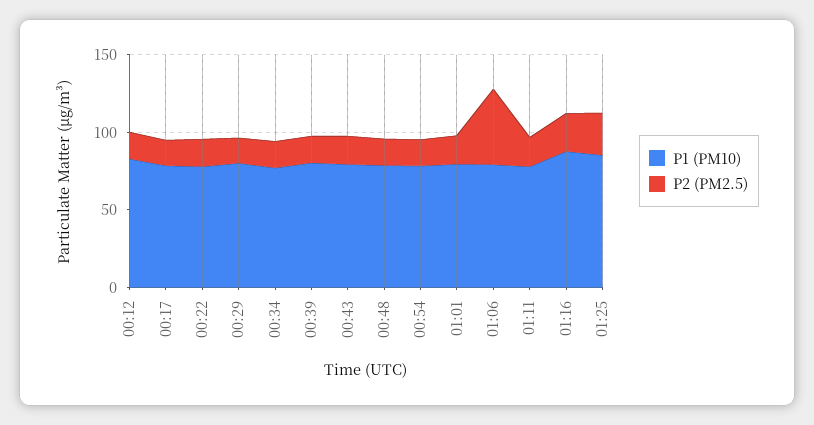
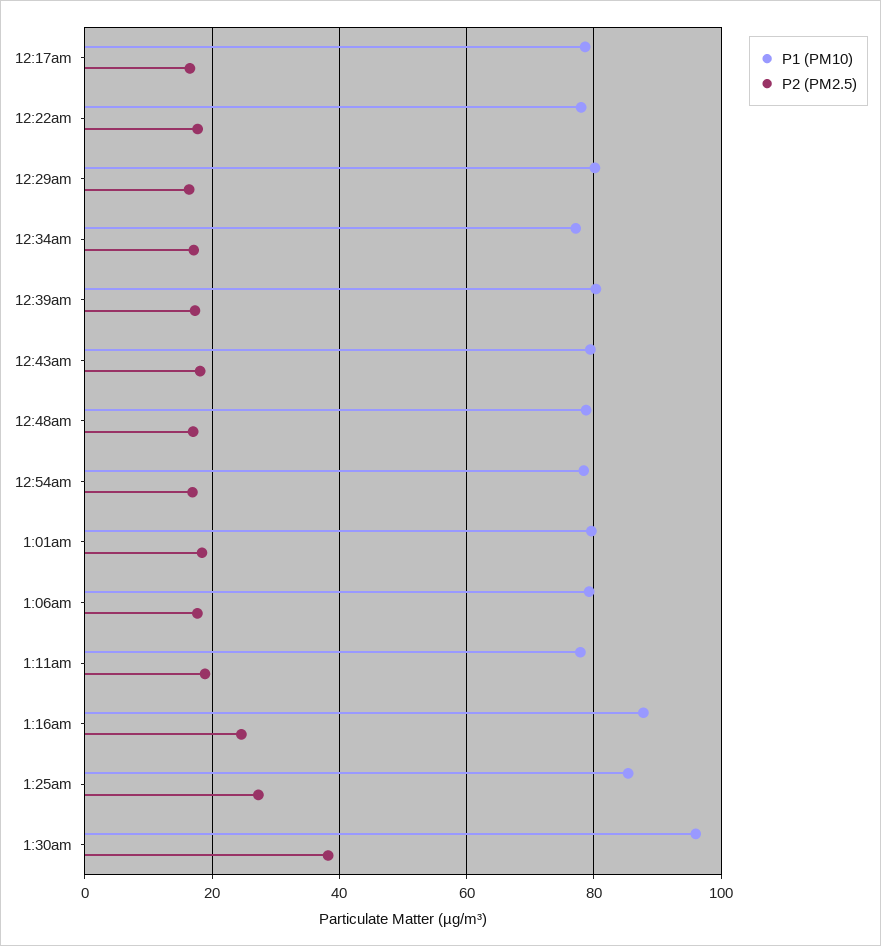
P1 (PM10), 00:12: 80 -> none
P2 (PM2.5), 00:12: 20 -> none
P2 (PM2.5), 01:06: 50 -> 18
P1 (PM10), 1:30am: none -> 96
P2 (PM2.5), 1:30am: none -> 38

